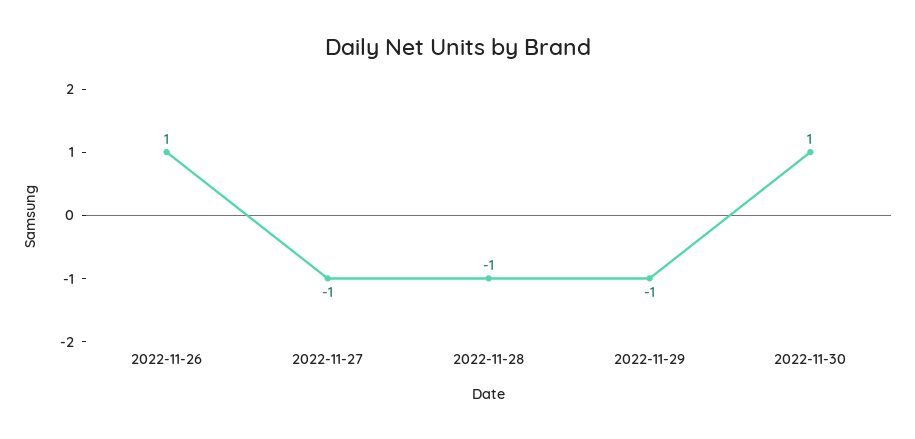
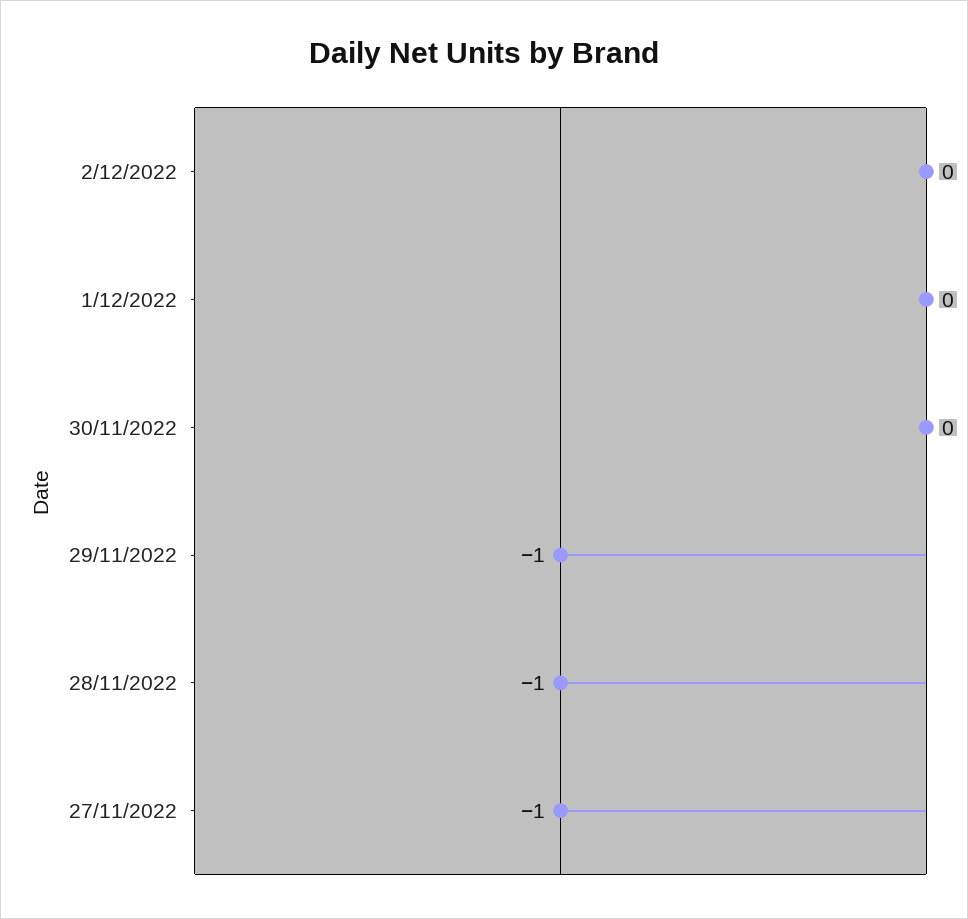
2022-11-26: 1 -> none
2022-11-30: 1 -> 0
2/12/2022: none -> 0
1/12/2022: none -> 0

